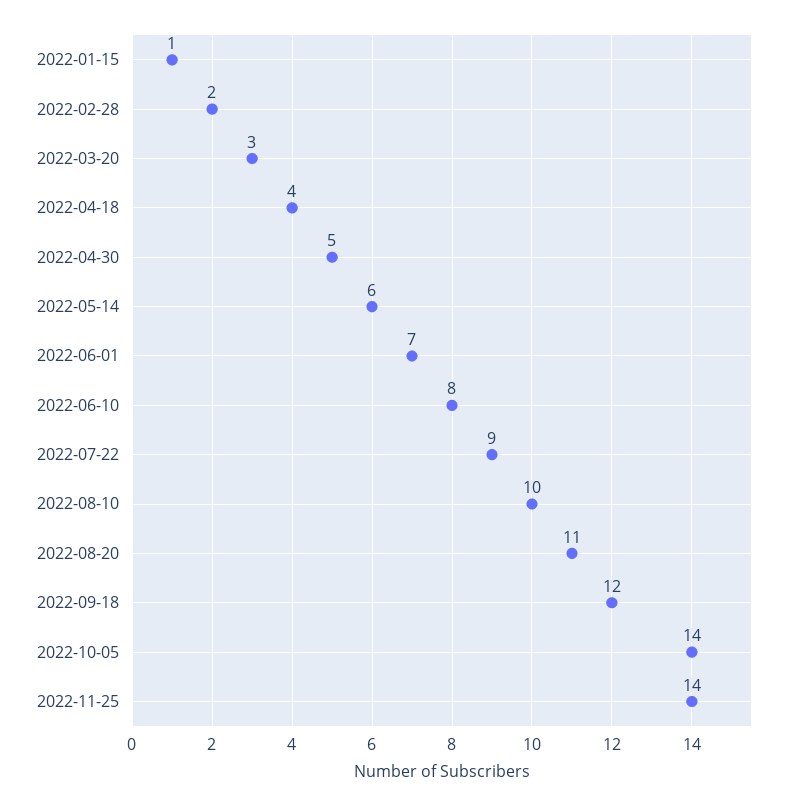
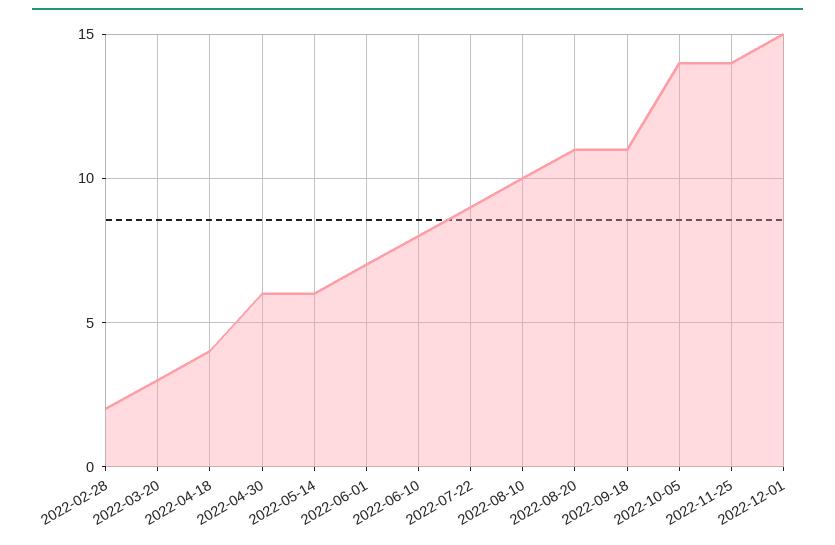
2022-01-15: 1 -> none
2022-04-30: 5 -> 6
2022-09-18: 12 -> 11
2022-12-01: none -> 15

